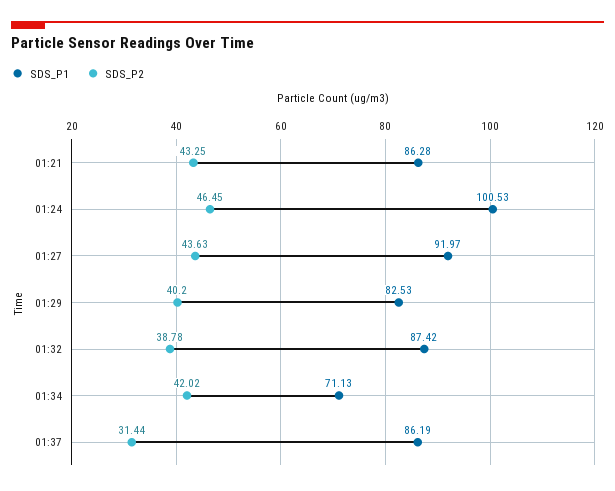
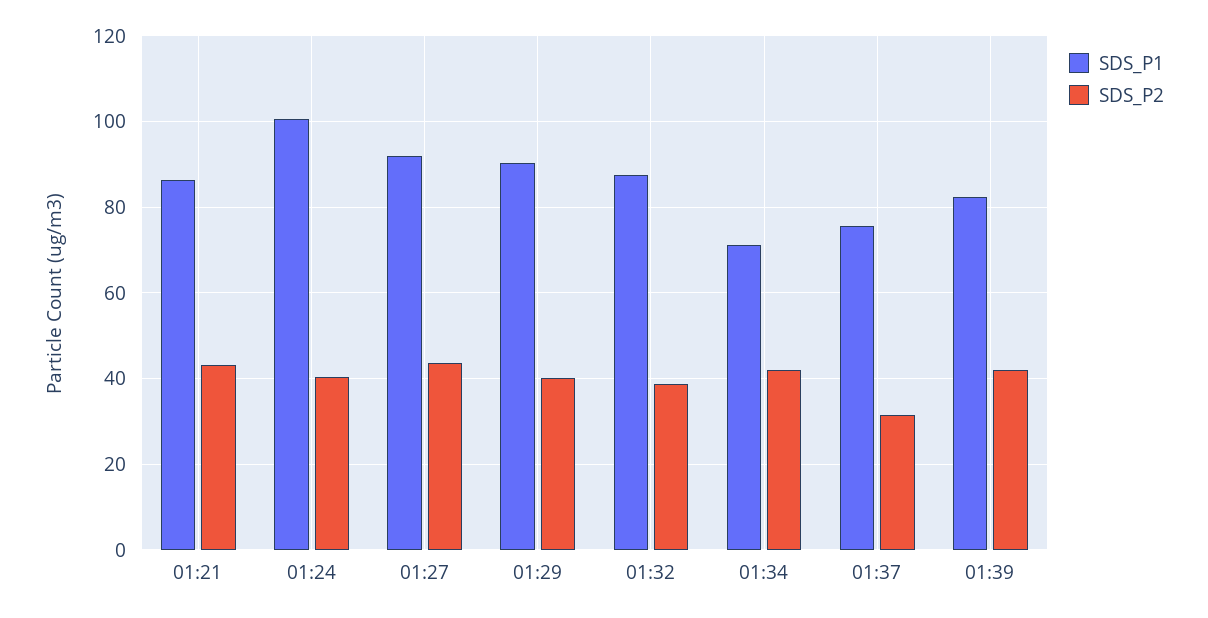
SDS_P2, 01:24: 46.45 -> 40
SDS_P1, 01:29: 82.53 -> 90
SDS_P1, 01:37: 86.19 -> 76
SDS_P1, 01:39: none -> 82
SDS_P2, 01:39: none -> 42

